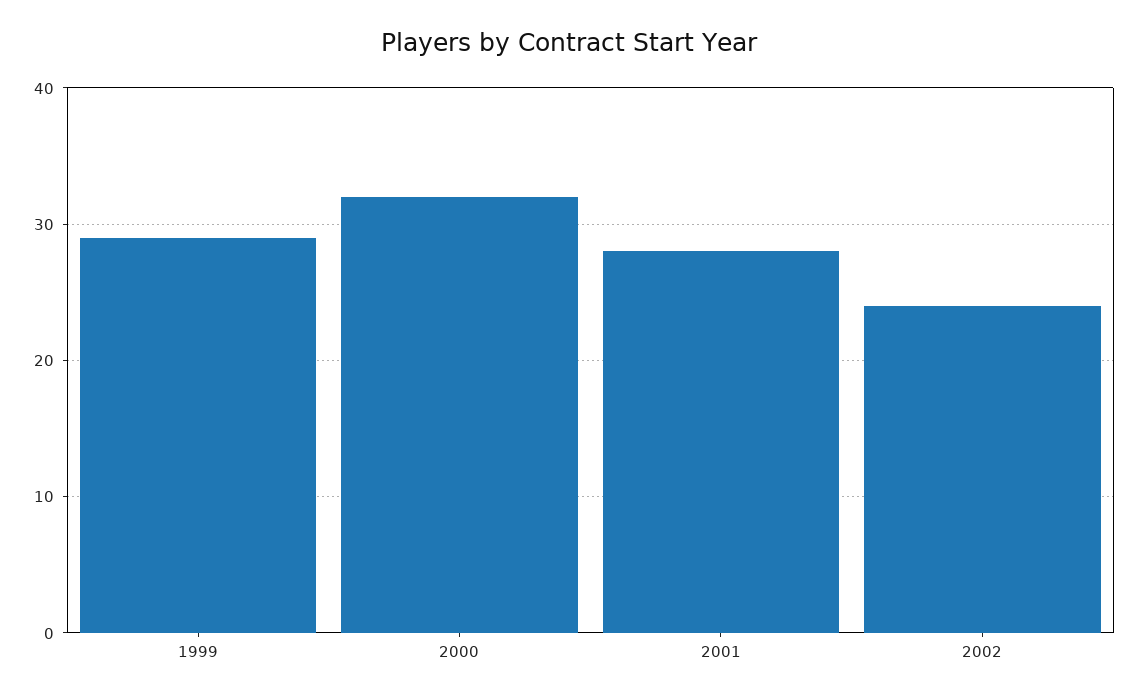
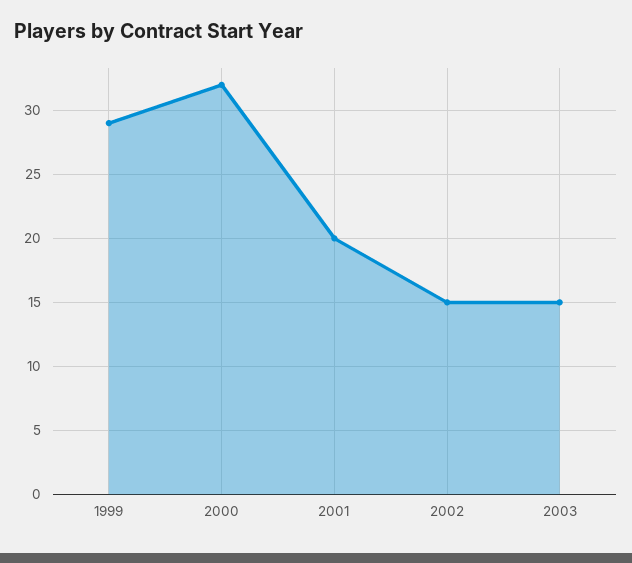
2001: 28 -> 20
2002: 24 -> 15
2003: none -> 15

